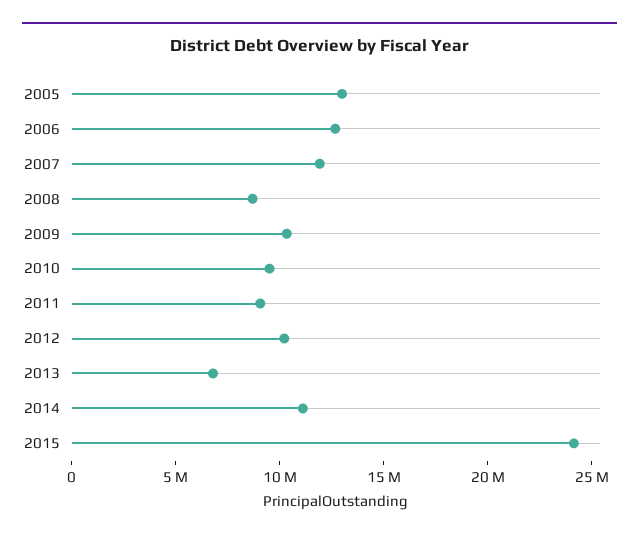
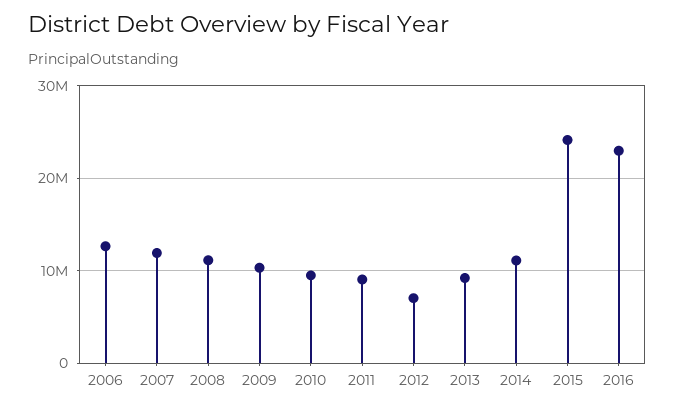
2005: 13000000 -> none
2008: 9000000 -> 11000000
2012: 10000000 -> 7000000
2013: 7000000 -> 9000000
2016: none -> 23000000

